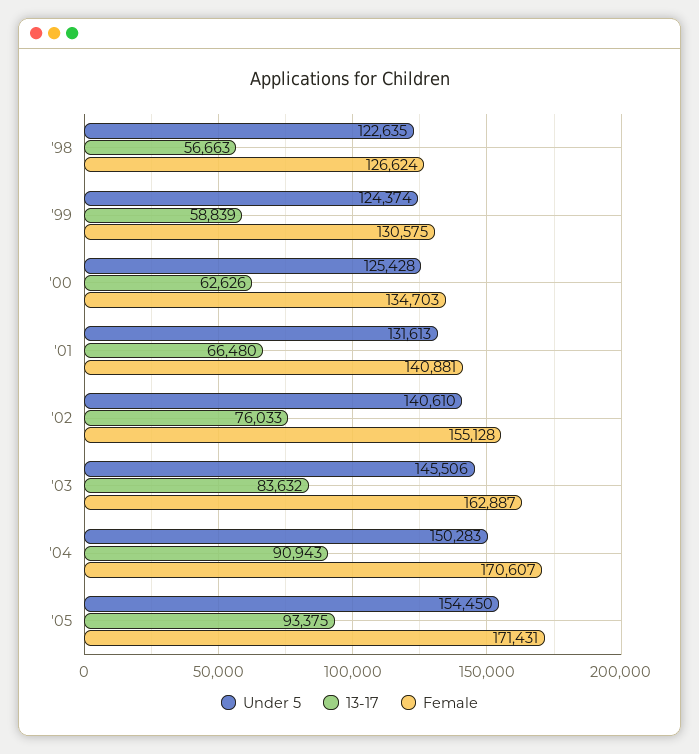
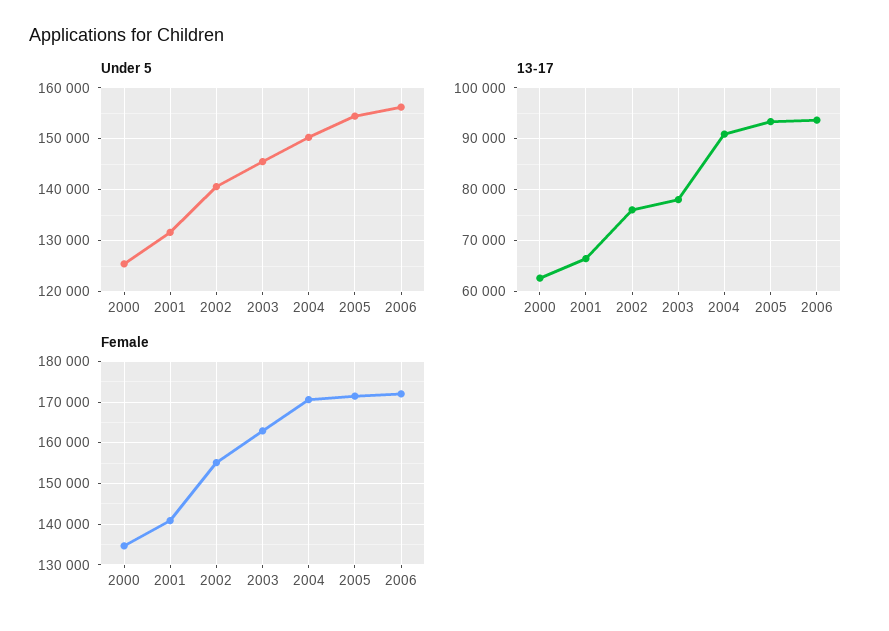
Under 5, '98: 122635 -> none
13-17, '98: 56663 -> none
Female, '98: 126624 -> none
Under 5, '99: 124374 -> none
13-17, '99: 58839 -> none
Female, '99: 130575 -> none
13-17, '03: 83632 -> 78000
Under 5, 2006: none -> 156000
13-17, 2006: none -> 94000
Female, 2006: none -> 172000

